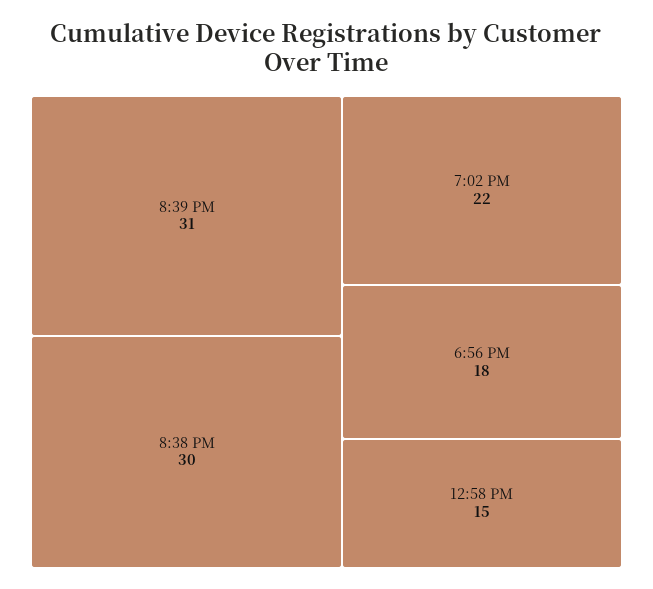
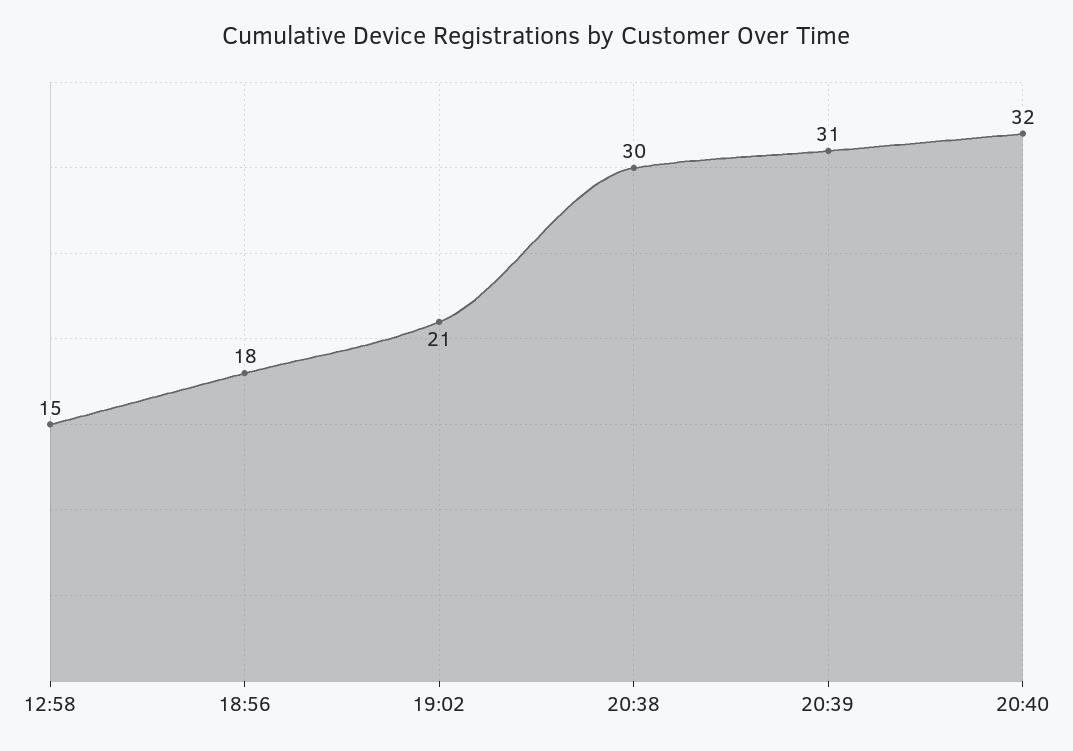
7:02 PM: 22 -> 21
20:40: none -> 32

